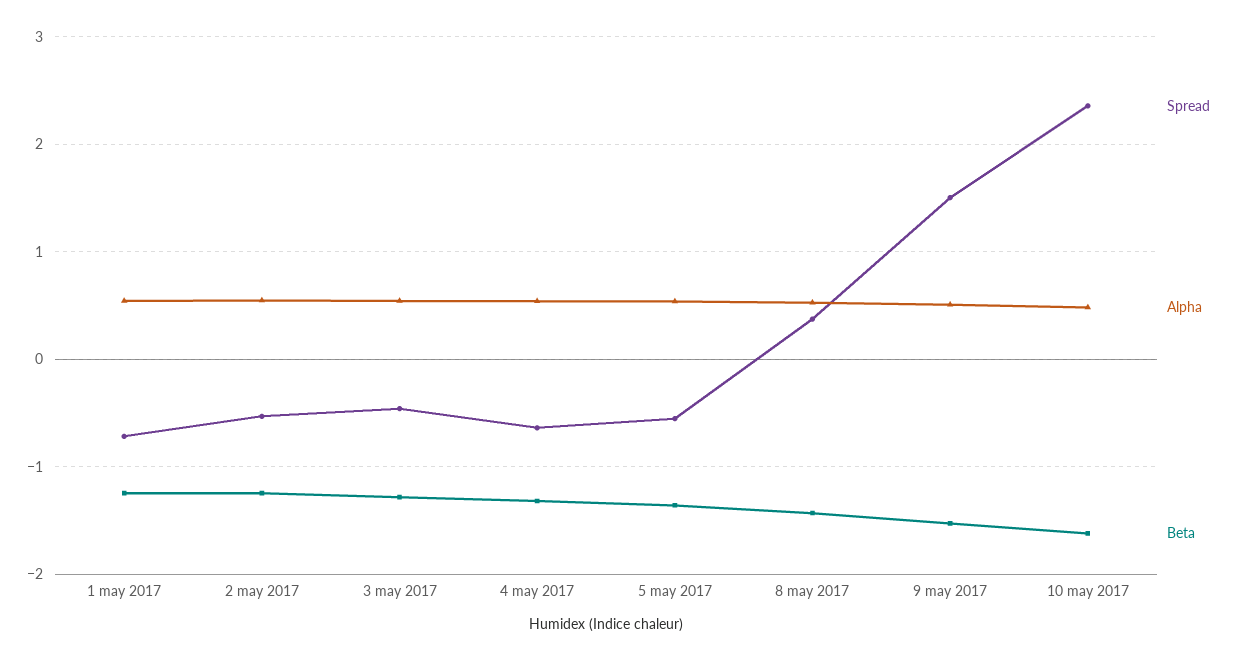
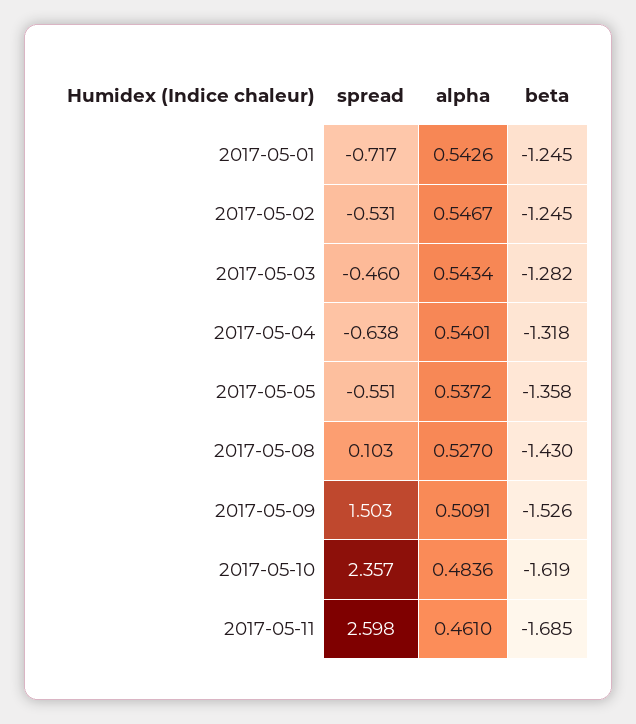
Spread, 8 may 2017: 0.4 -> 0.103
Spread, 2017-05-11: none -> 2.598
Alpha, 2017-05-11: none -> 0.461
Beta, 2017-05-11: none -> -1.685

